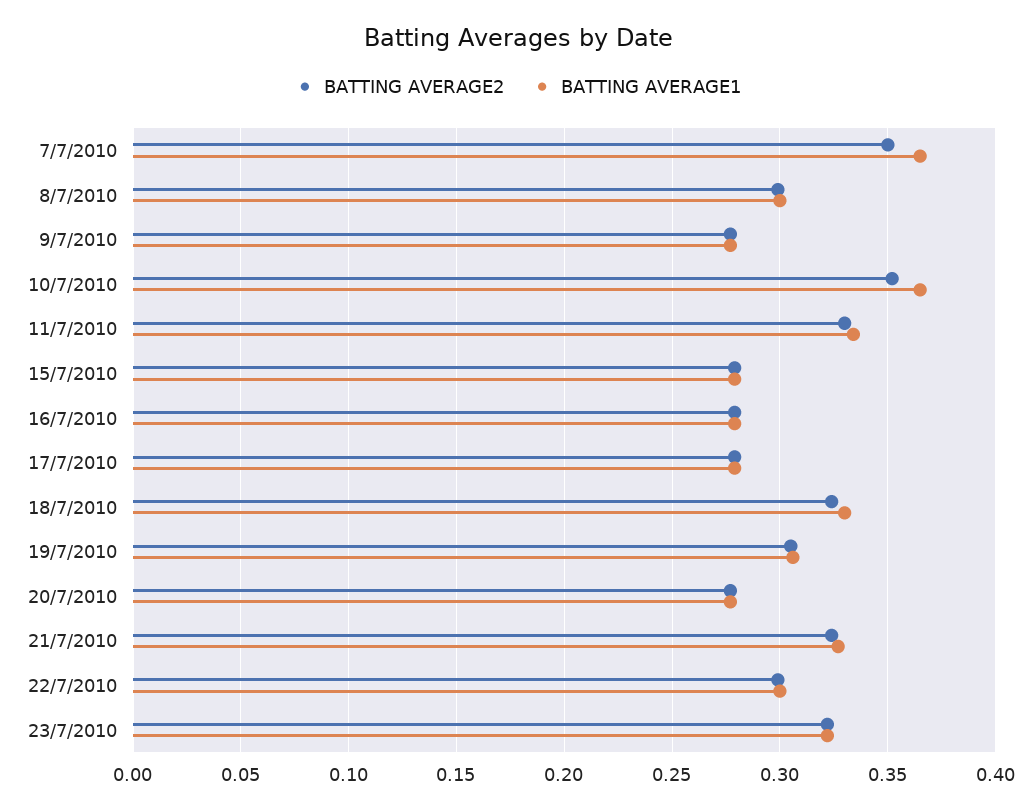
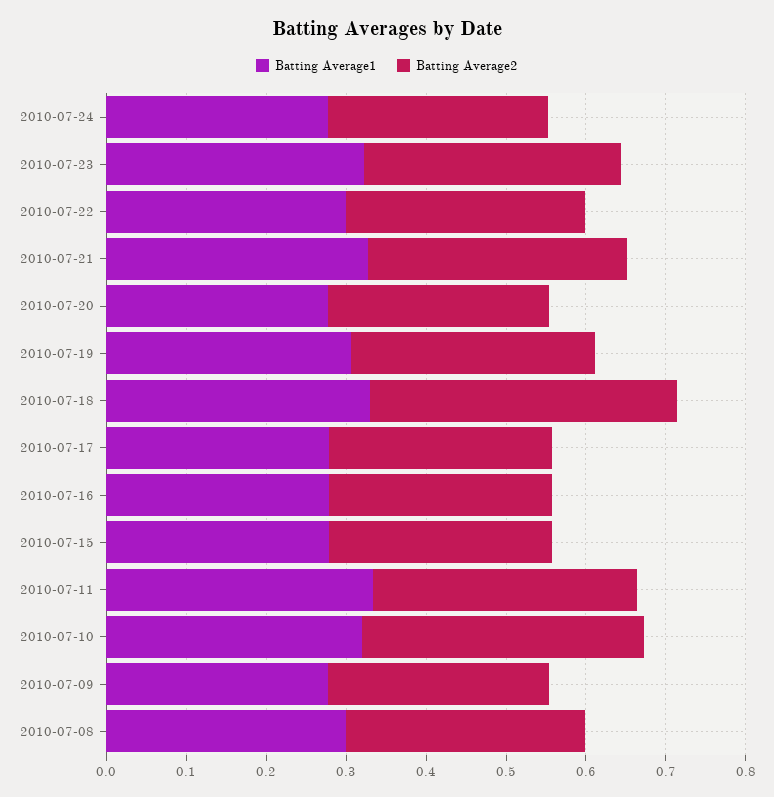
BATTING AVERAGE2, 7/7/2010: 0.35 -> none
BATTING AVERAGE1, 7/7/2010: 0.365 -> none
BATTING AVERAGE1, 10/7/2010: 0.365 -> 0.32
BATTING AVERAGE2, 18/7/2010: 0.325 -> 0.38
BATTING AVERAGE1, 2010-07-24: none -> 0.28
BATTING AVERAGE2, 2010-07-24: none -> 0.28

